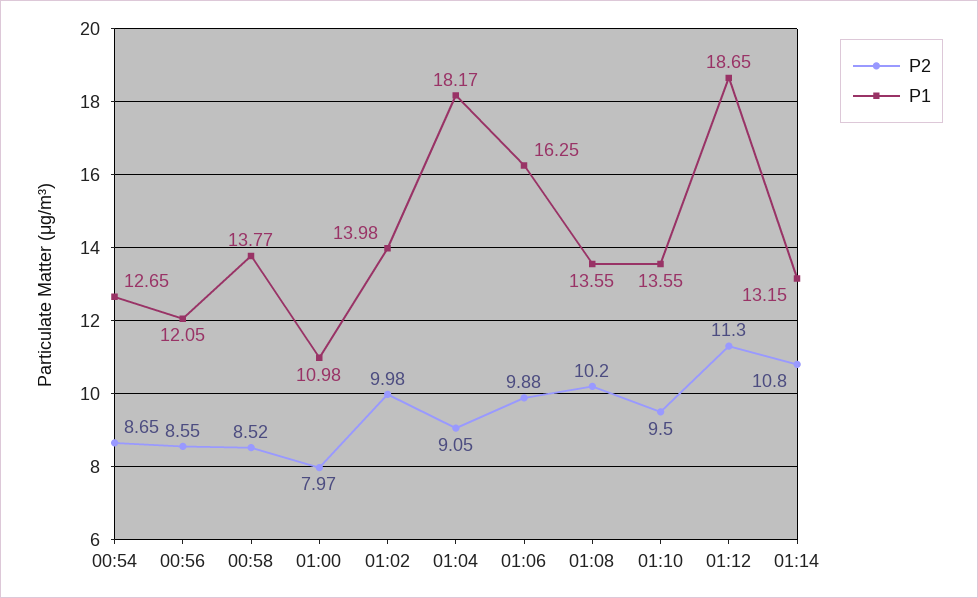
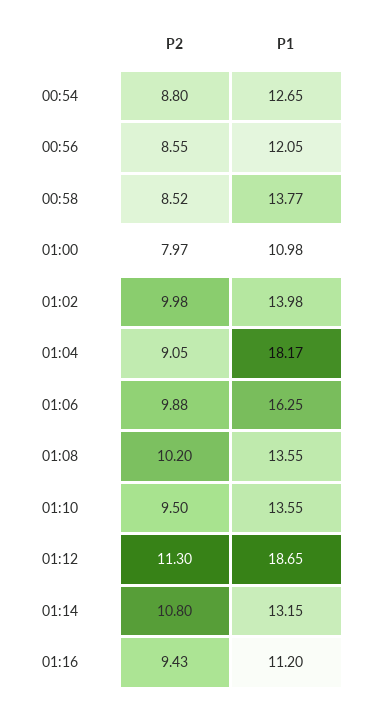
P2, 00:54: 8.65 -> 8.8
P2, 01:16: none -> 9.43
P1, 01:16: none -> 11.2

